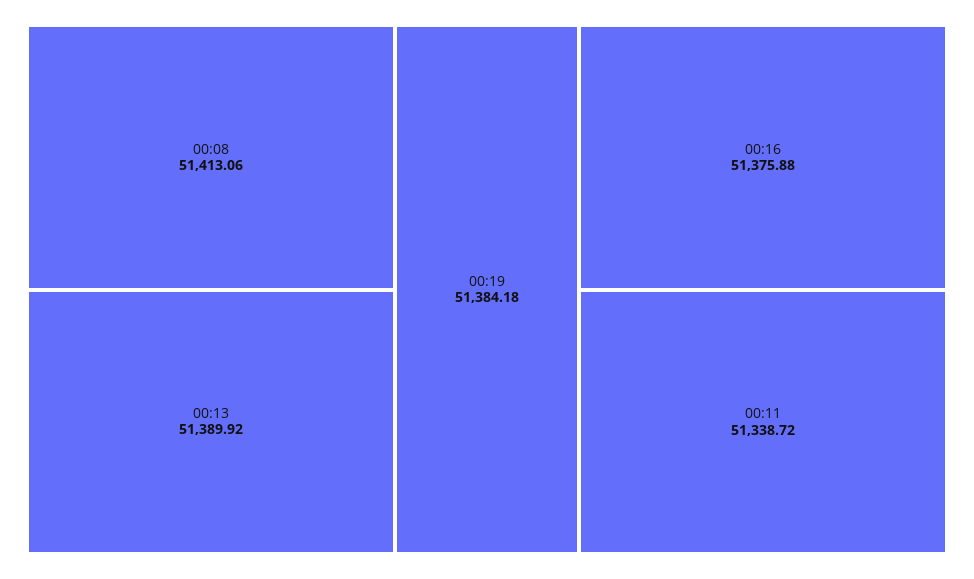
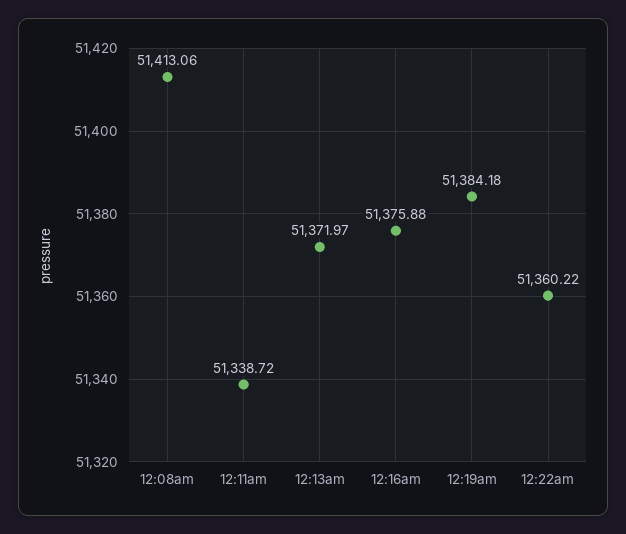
00:13: 51389.92 -> 51371.97
12:22am: none -> 51360.22

